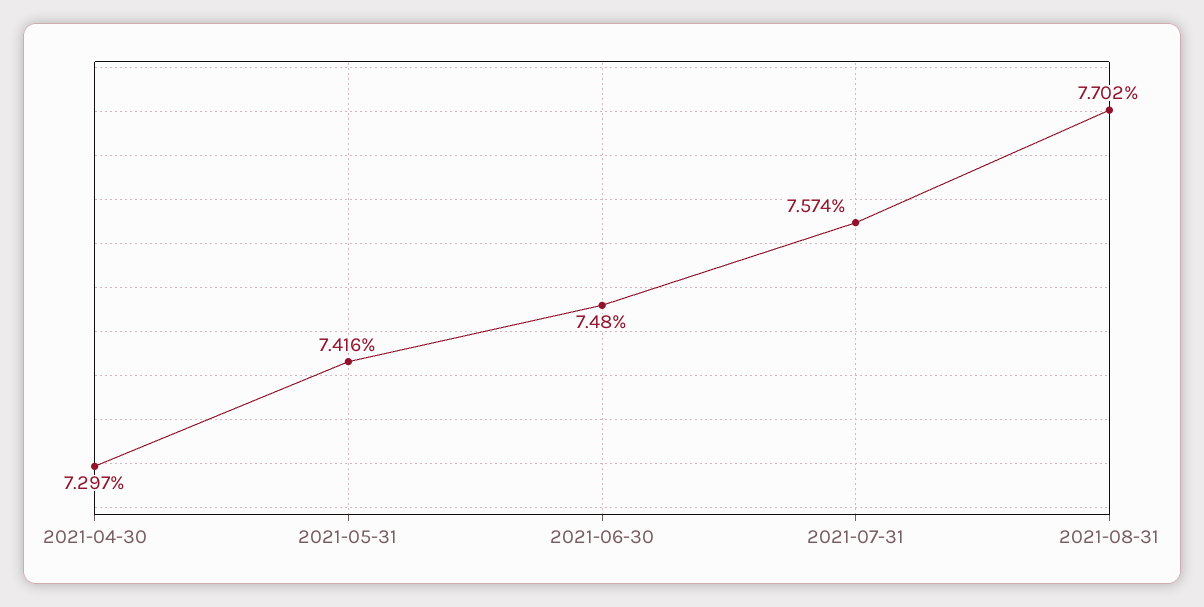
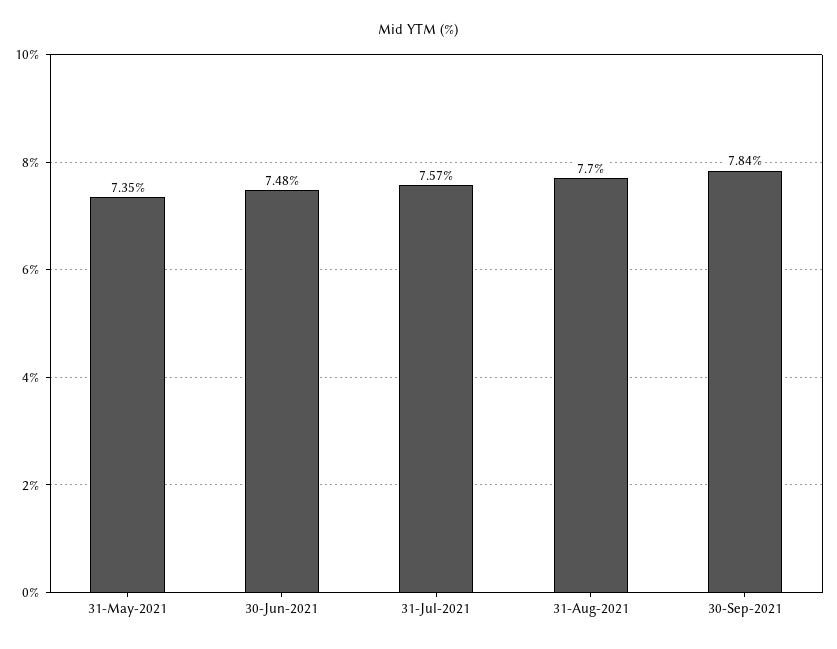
2021-04-30: 7.297 -> none
2021-05-31: 7.416 -> 7.35
30-Sep-2021: none -> 7.84

